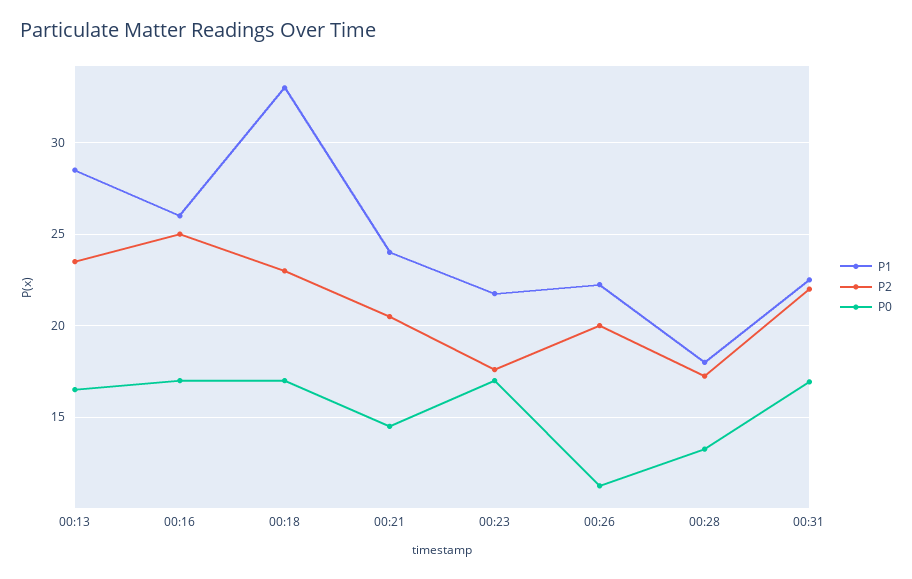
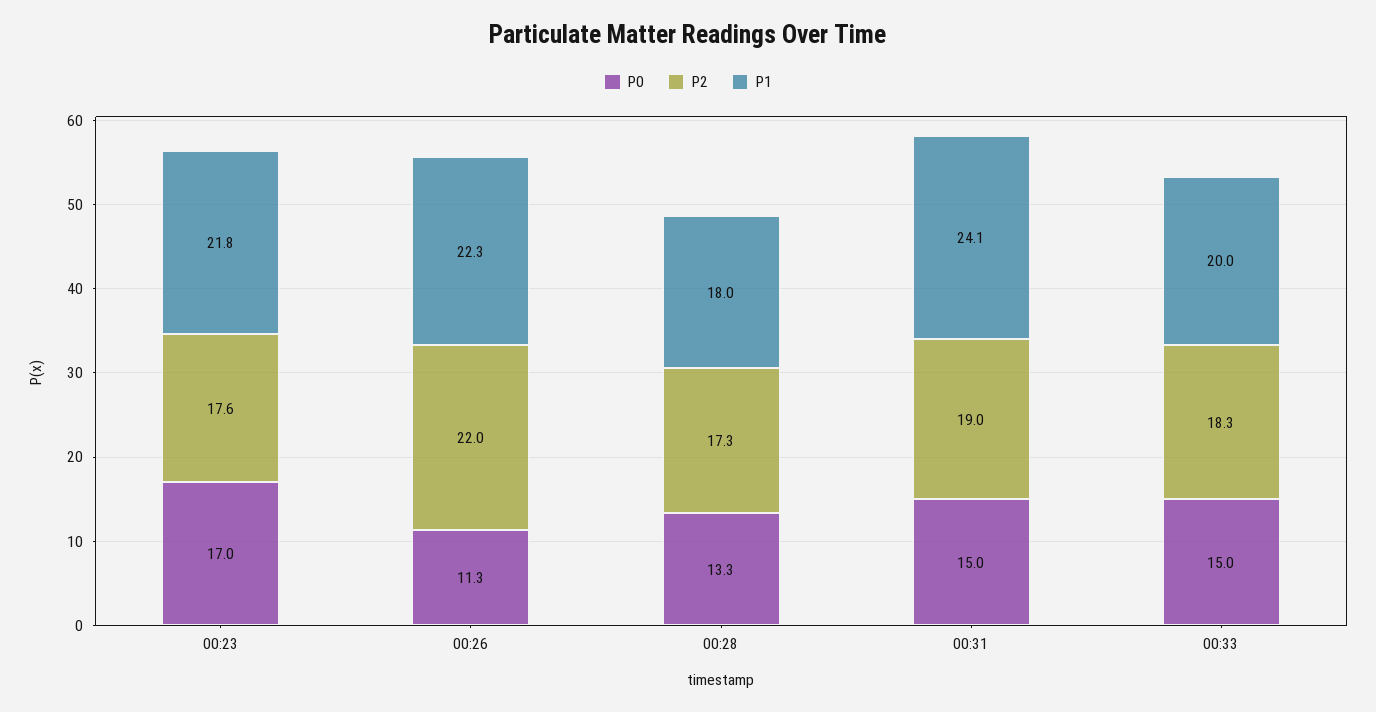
P1, 00:13: 28.5 -> none
P2, 00:13: 23.5 -> none
P0, 00:13: 16.5 -> none
P1, 00:16: 26 -> none
P2, 00:16: 25 -> none
P0, 00:16: 17 -> none
P1, 00:18: 33 -> none
P2, 00:18: 23 -> none
P0, 00:18: 17 -> none
P1, 00:21: 24 -> none
P2, 00:21: 20.5 -> none
P0, 00:21: 14.5 -> none
P2, 00:26: 20 -> 22
P1, 00:31: 22.5 -> 24.1
P2, 00:31: 22 -> 19
P0, 00:31: 17 -> 15
P0, 00:33: none -> 15
P2, 00:33: none -> 18.3
P1, 00:33: none -> 20

